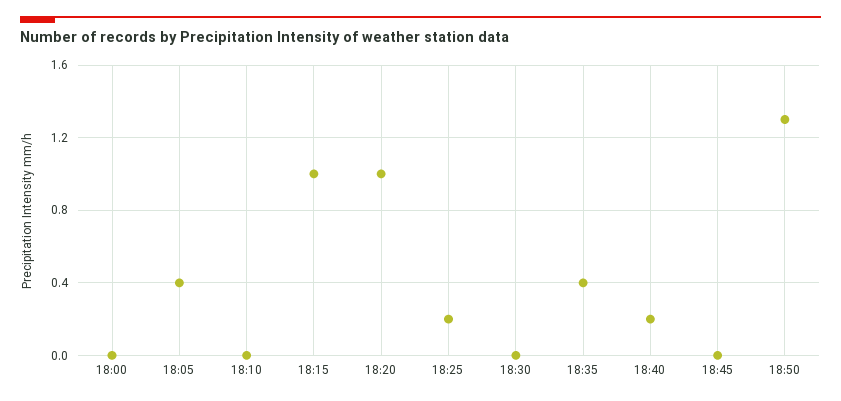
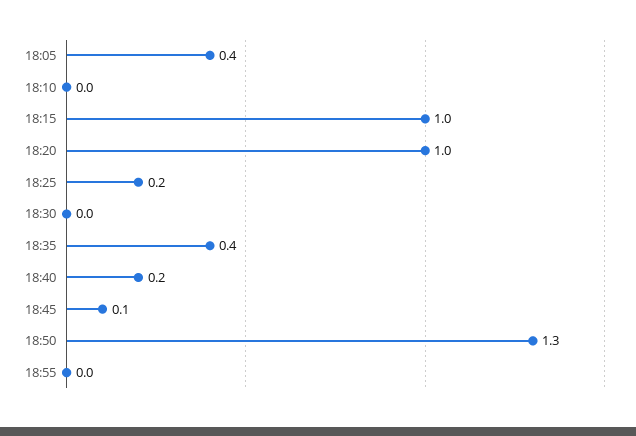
18:00: 0 -> none
18:45: 0 -> 0.1
18:55: none -> 0

